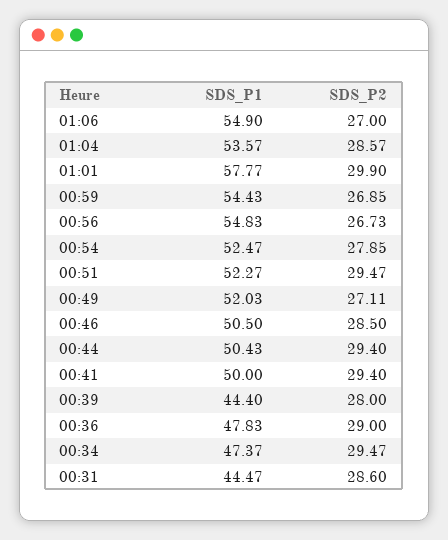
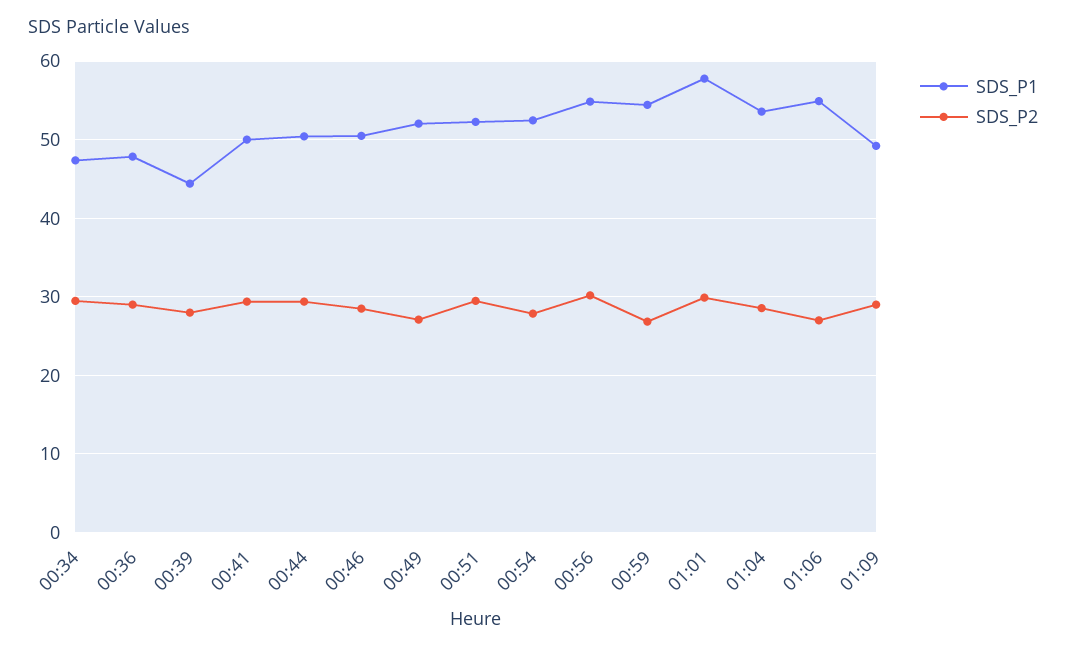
SDS_P2, 00:56: 26.73 -> 30
SDS_P1, 00:31: 44.47 -> none
SDS_P2, 00:31: 28.6 -> none
SDS_P1, 01:09: none -> 49
SDS_P2, 01:09: none -> 29

